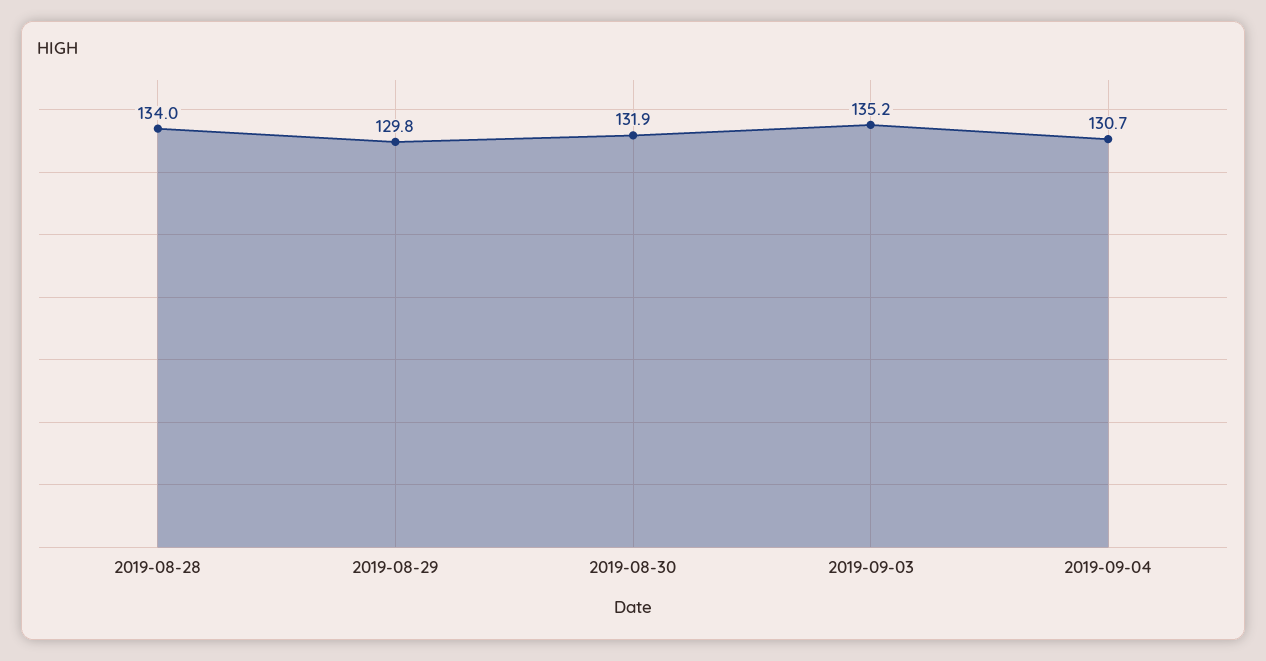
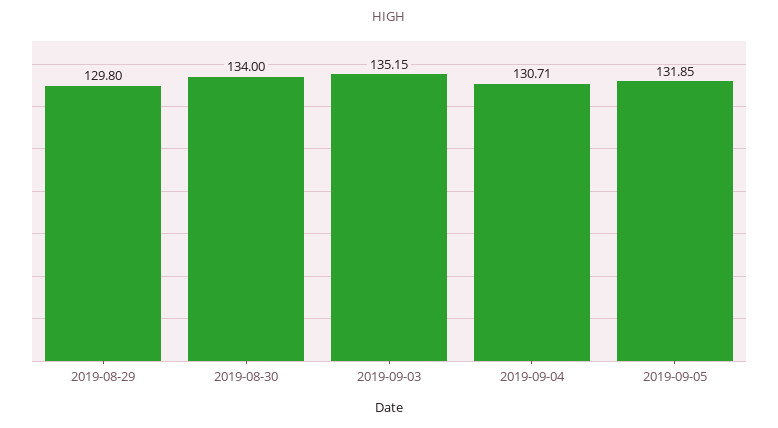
2019-08-28: 134 -> none
2019-08-30: 131.9 -> 134
2019-09-05: none -> 131.85

